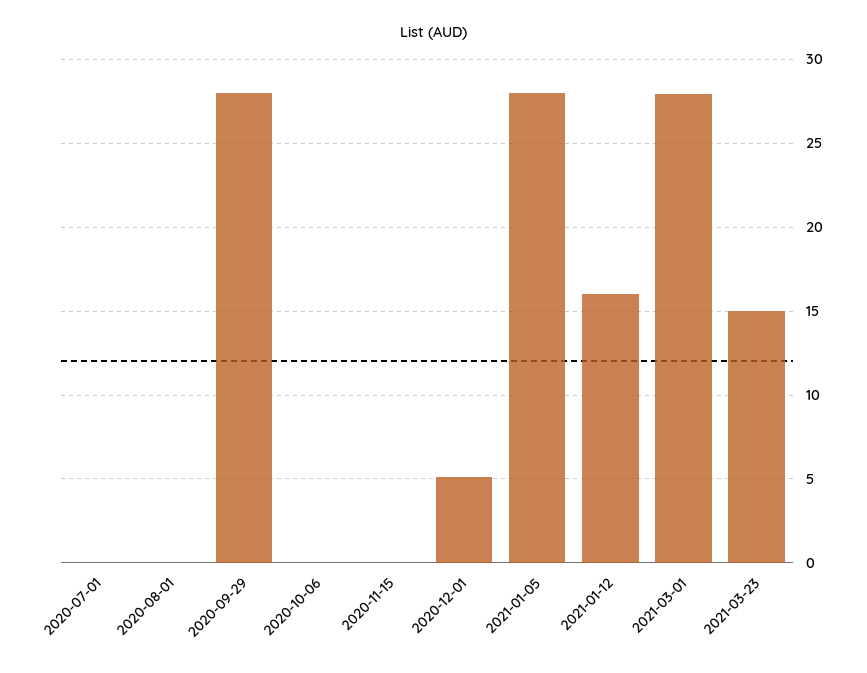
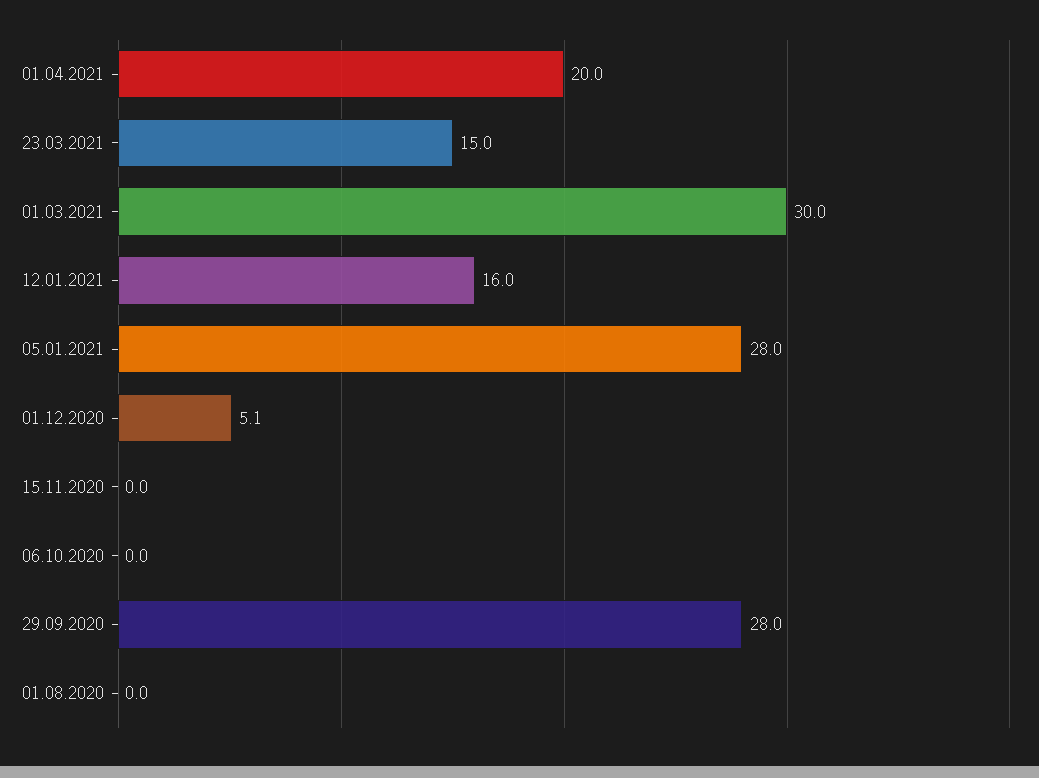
2020-07-01: 0 -> none
2021-03-01: 28 -> 30
01.04.2021: none -> 20

